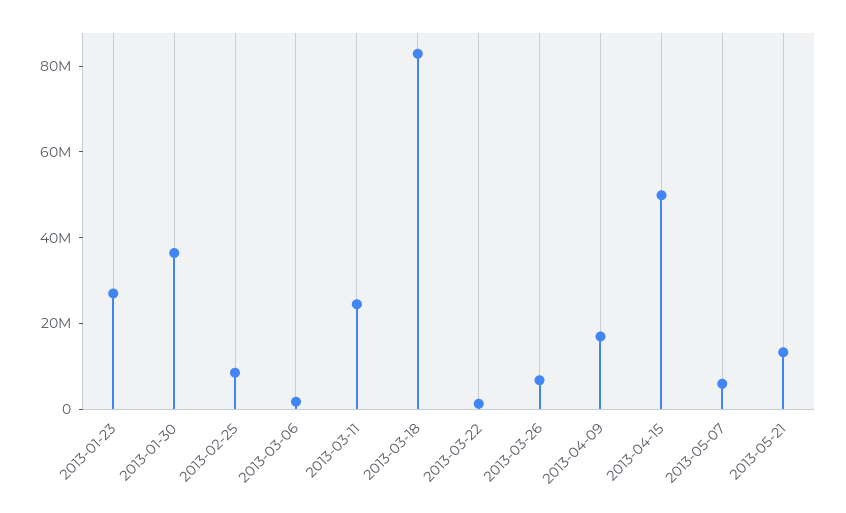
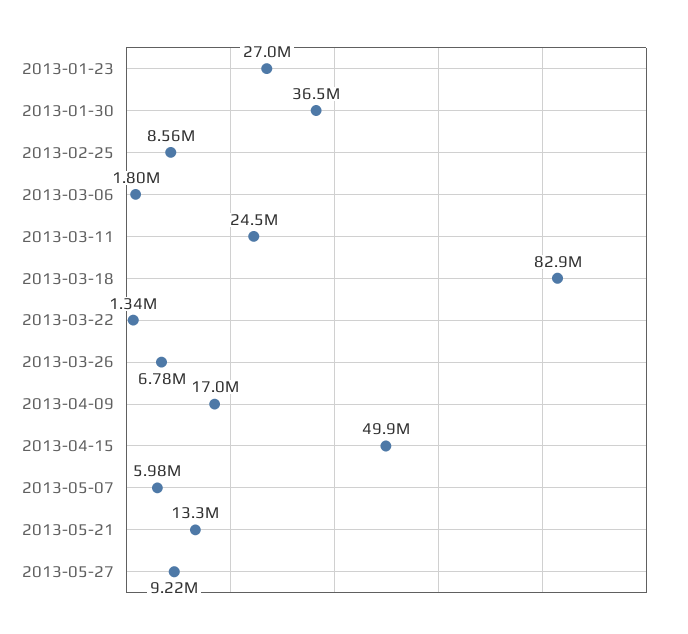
2013-05-27: none -> 9220000

